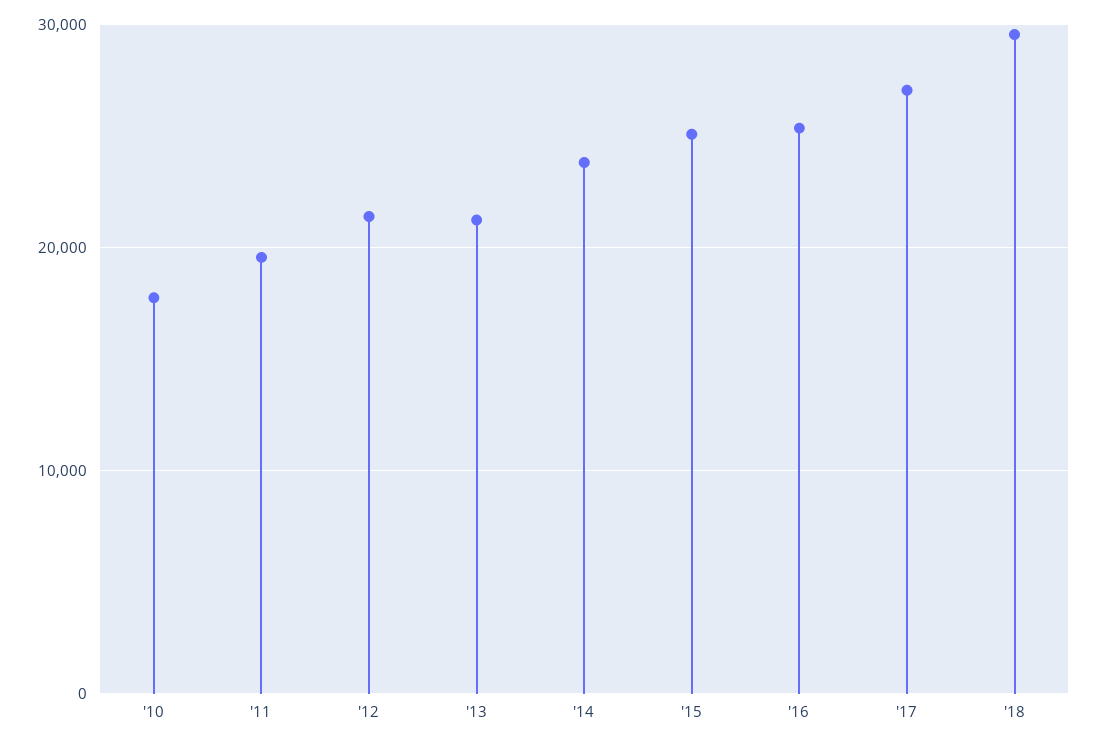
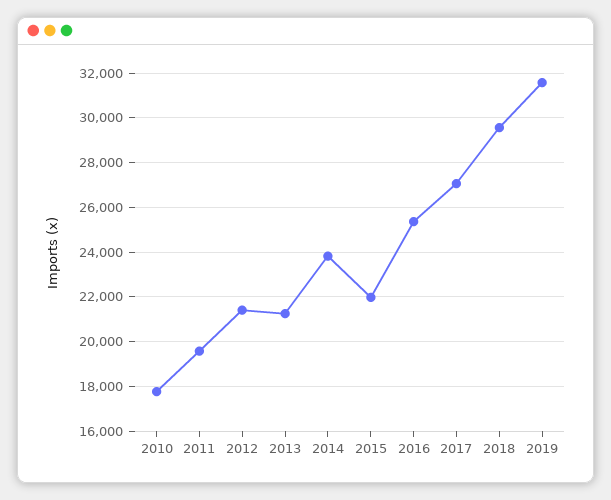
'15: 25000 -> 22000
2019: none -> 31500

